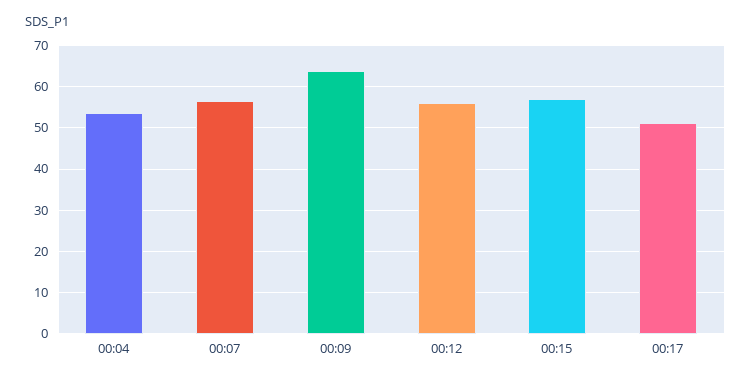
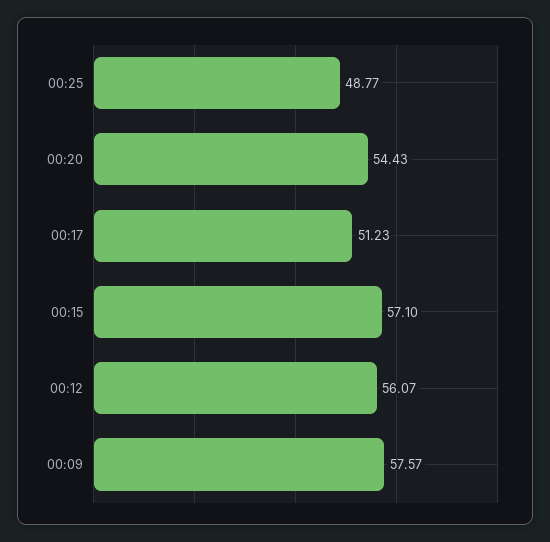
00:04: 54 -> none
00:07: 56 -> none
00:09: 64 -> 57.57
00:25: none -> 48.77
00:20: none -> 54.43

